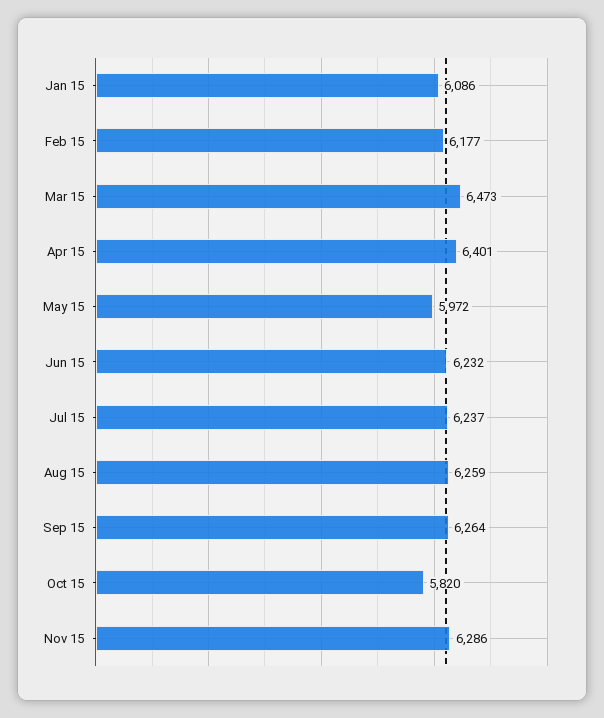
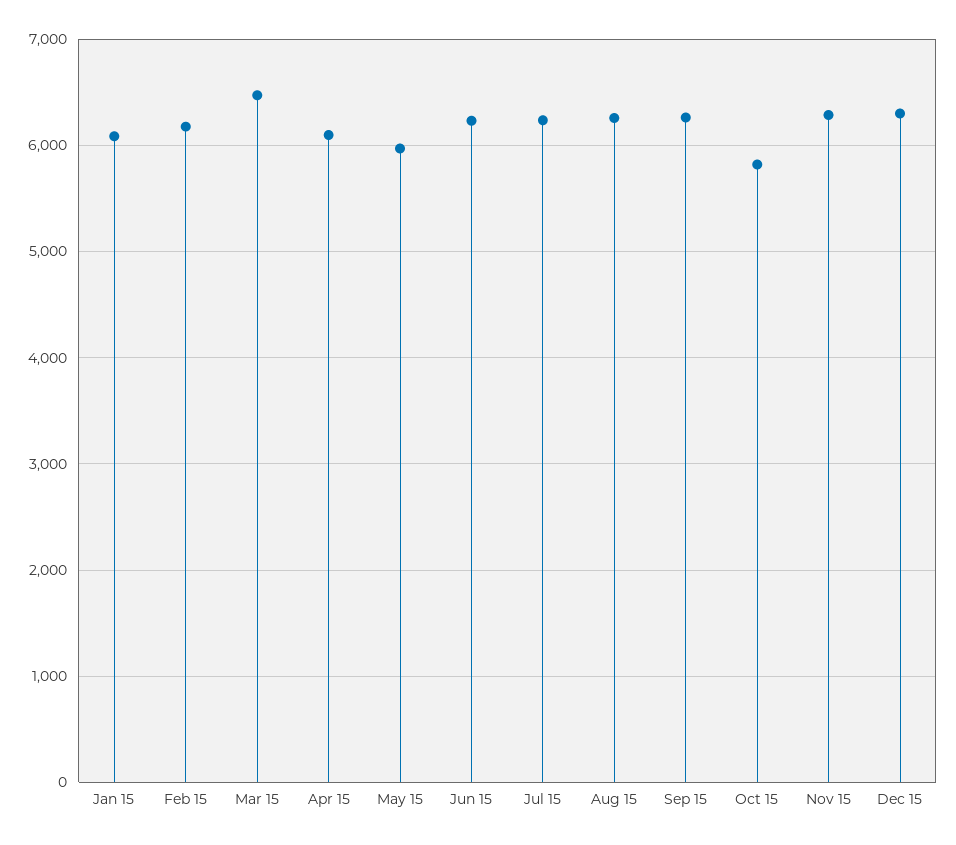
Apr 15: 6401 -> 6100
Dec 15: none -> 6300

